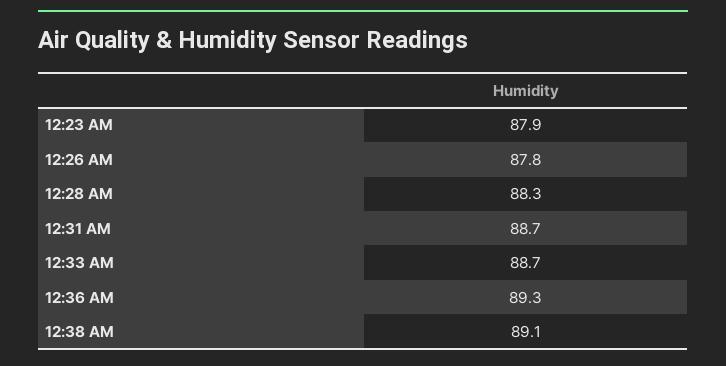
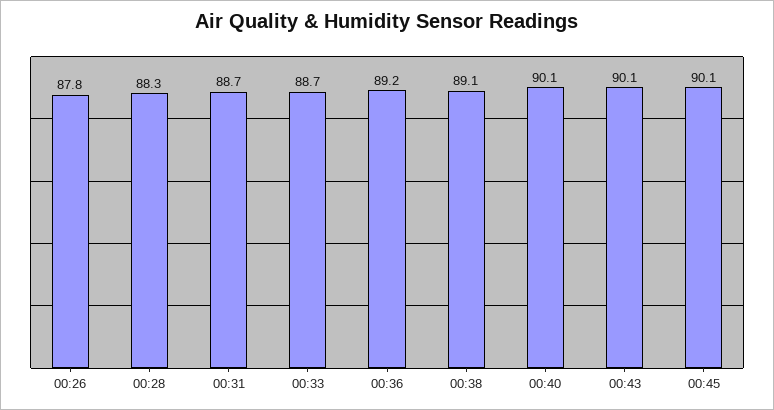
12:23 AM: 87.9 -> none
12:36 AM: 89.3 -> 89.2
00:40: none -> 90.1
00:43: none -> 90.1
00:45: none -> 90.1

